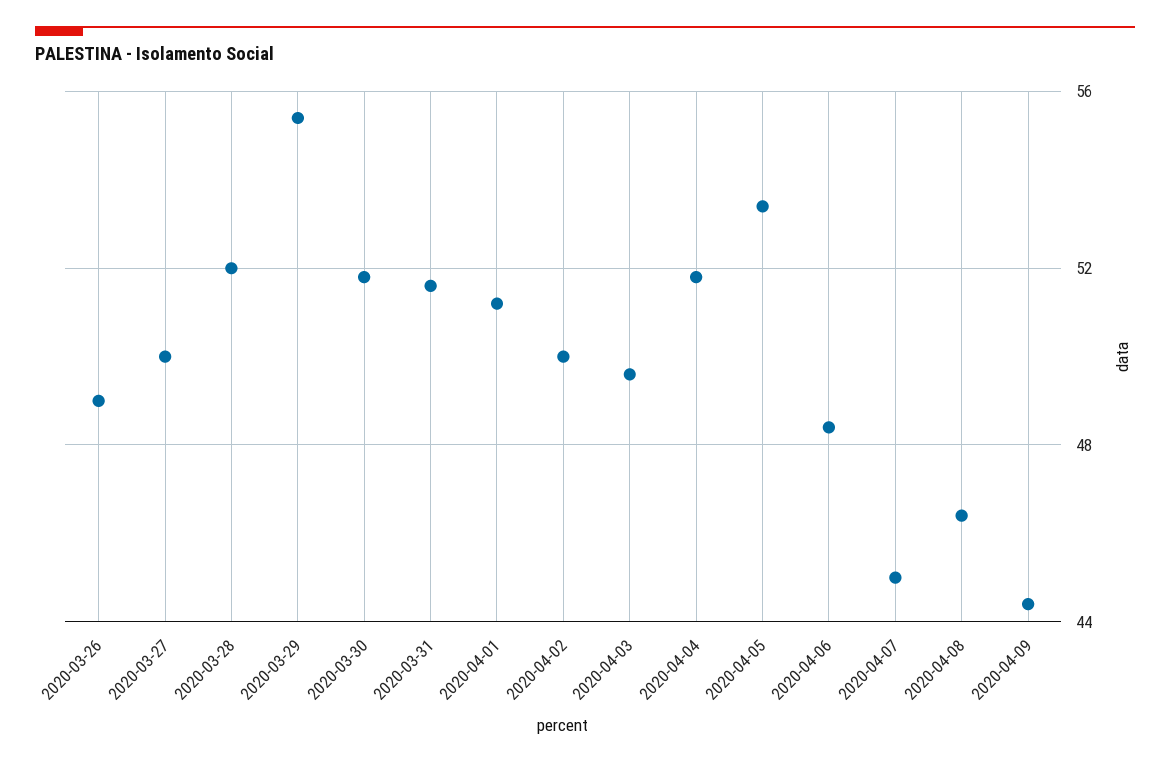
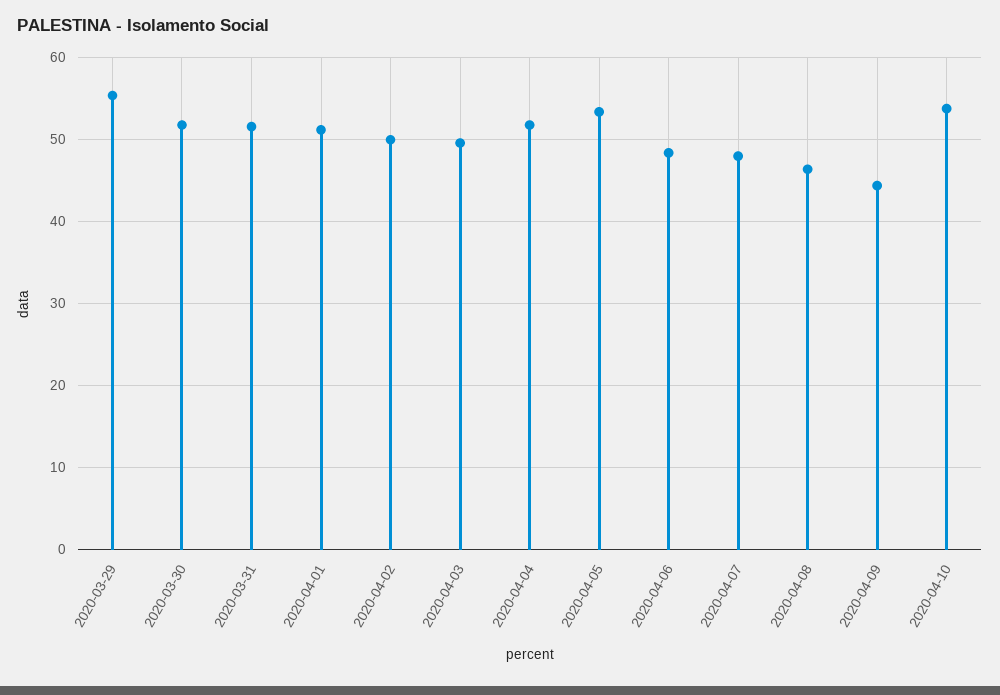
2020-03-26: 49 -> none
2020-03-27: 50 -> none
2020-03-28: 52 -> none
2020-04-07: 45 -> 48
2020-04-10: none -> 54

